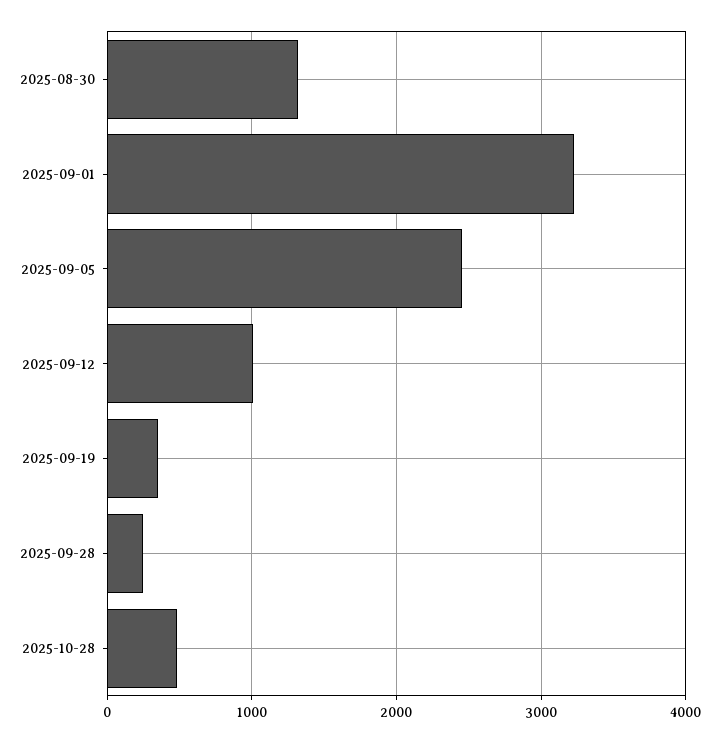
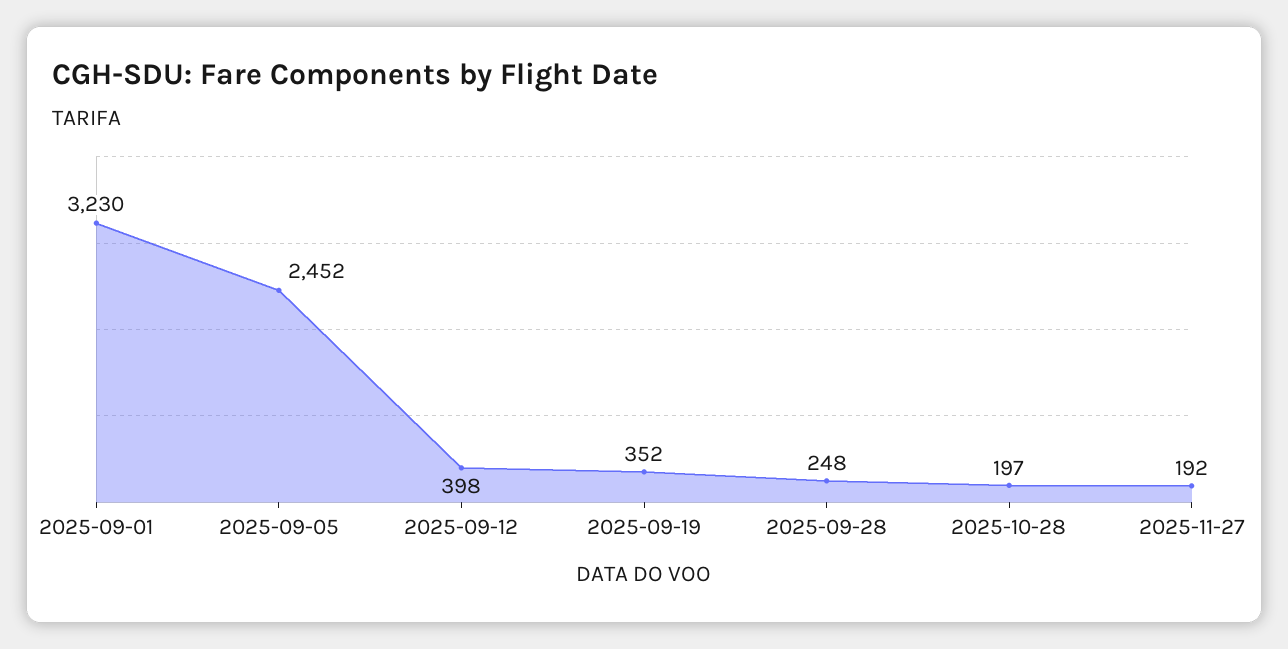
2025-08-30: 1300 -> none
2025-09-12: 1000 -> 398
2025-10-28: 500 -> 197
2025-11-27: none -> 192

